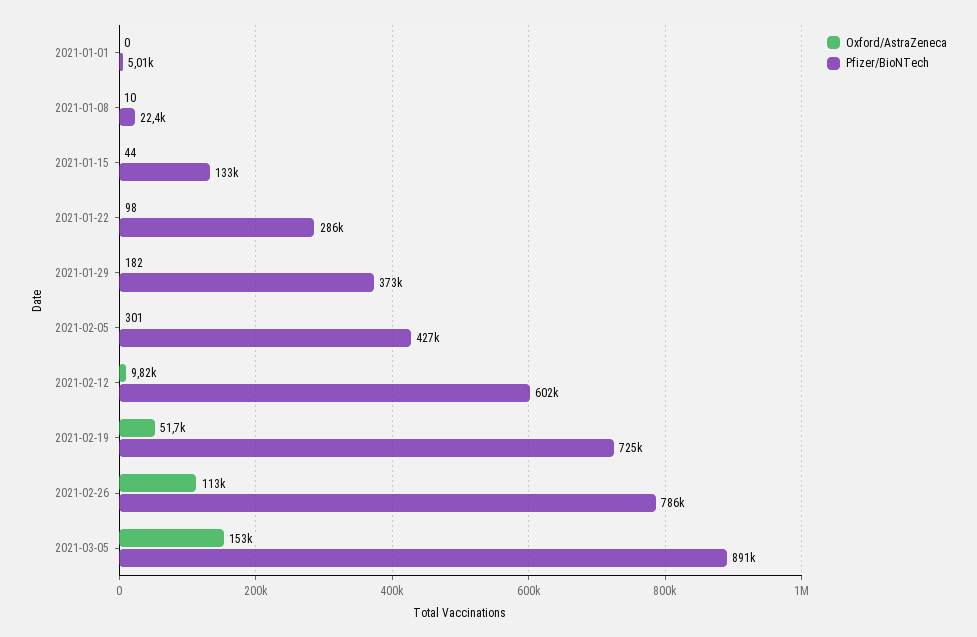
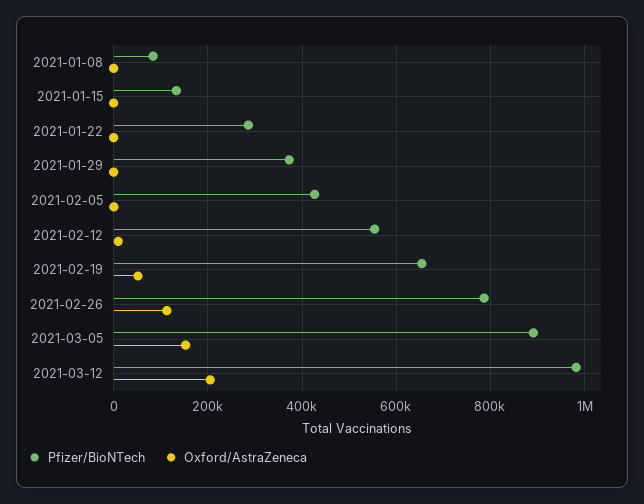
Oxford/AstraZeneca, 2021-01-01: 0 -> none
Pfizer/BioNTech, 2021-01-01: 5010 -> none
Pfizer/BioNTech, 2021-01-08: 22400 -> 80000
Pfizer/BioNTech, 2021-02-12: 602000 -> 560000
Pfizer/BioNTech, 2021-02-19: 725000 -> 660000
Pfizer/BioNTech, 2021-03-12: none -> 980000
Oxford/AstraZeneca, 2021-03-12: none -> 200000

